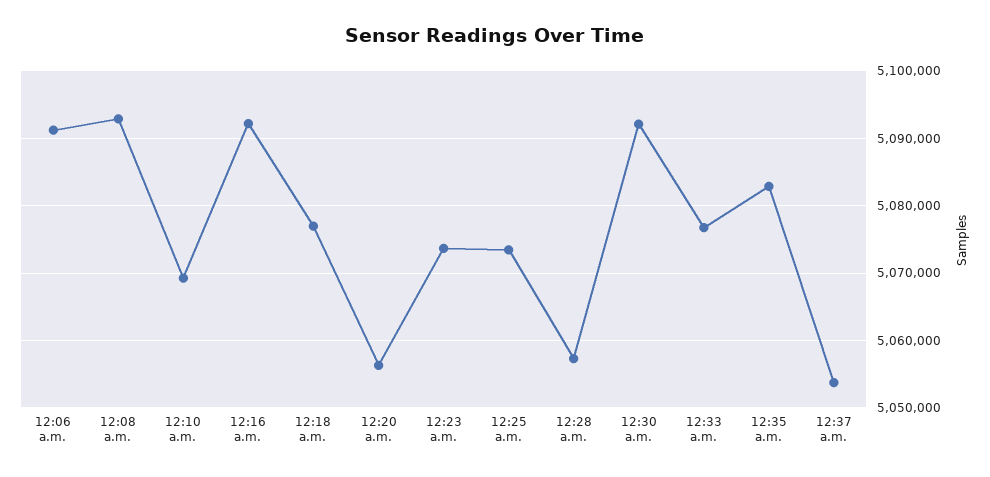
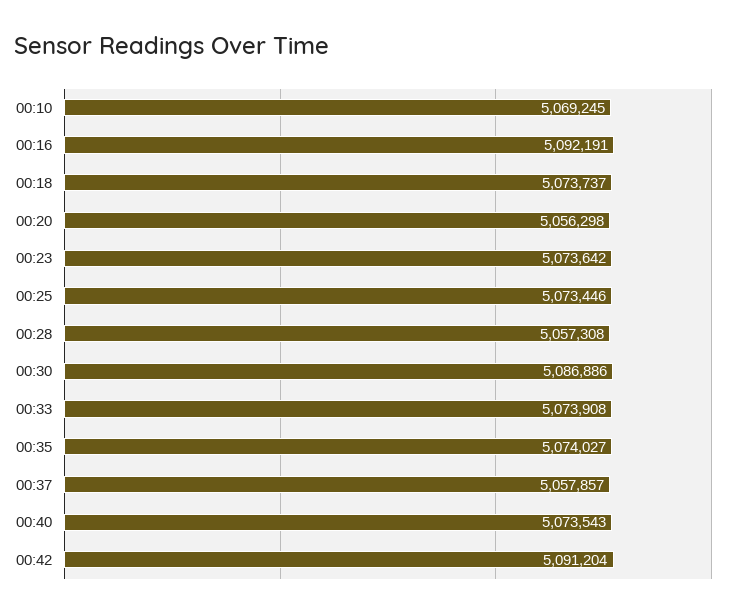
12:06 a.m.: 5091000 -> none
12:08 a.m.: 5093000 -> none
12:18 a.m.: 5077000 -> 5073737
12:30 a.m.: 5092000 -> 5086886
12:33 a.m.: 5077000 -> 5073908
12:35 a.m.: 5083000 -> 5074027
12:37 a.m.: 5054000 -> 5057857
00:40: none -> 5073543
00:42: none -> 5091204

